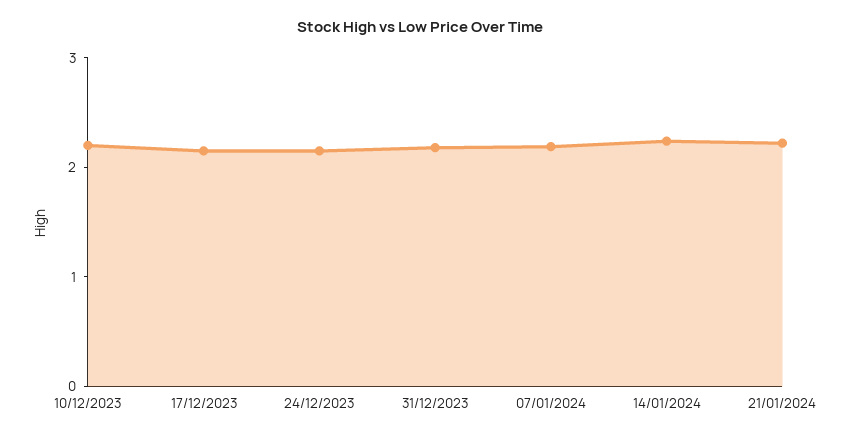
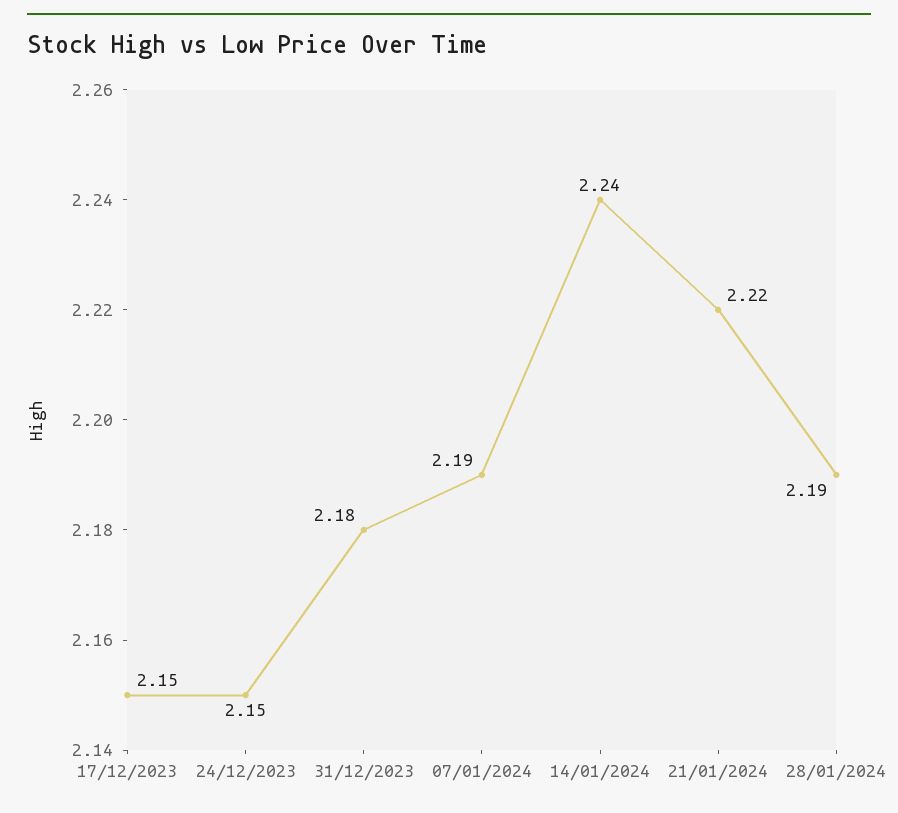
10/12/2023: 2.2 -> none
28/01/2024: none -> 2.19

